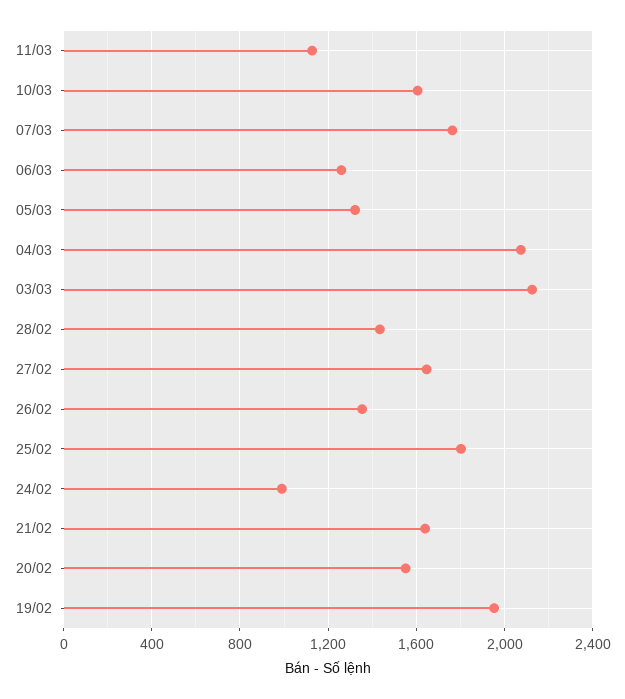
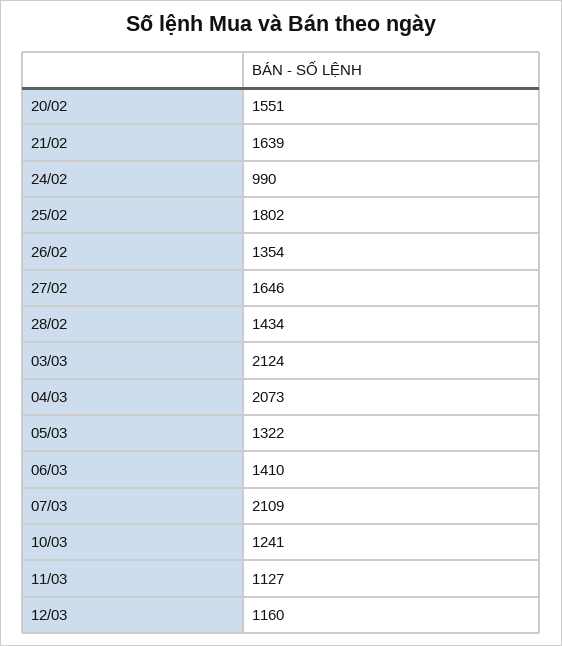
10/03: 1600 -> 1241
07/03: 1750 -> 2109
06/03: 1250 -> 1410
19/02: 1950 -> none
12/03: none -> 1160

